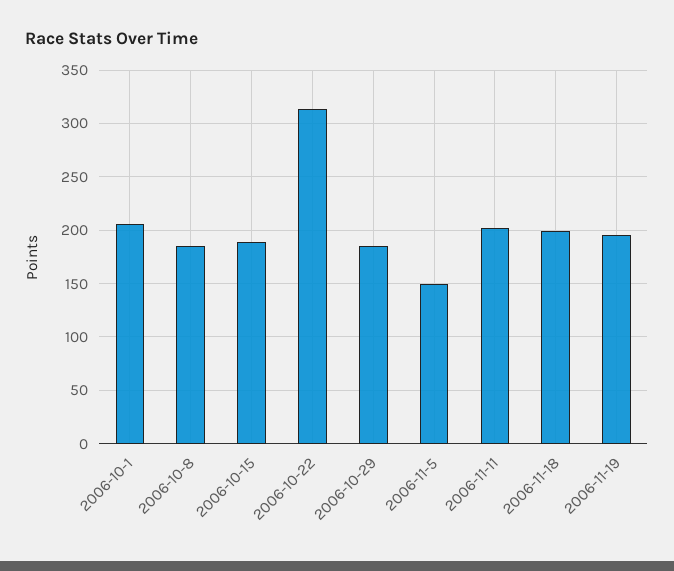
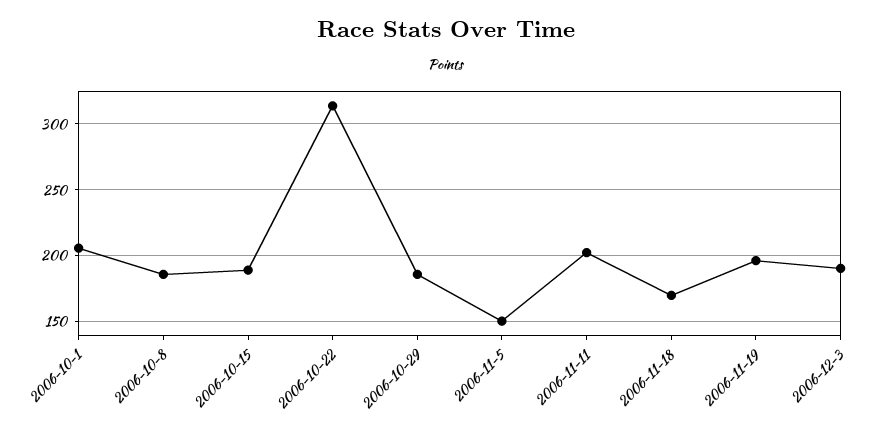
2006-11-18: 200 -> 170
2006-12-3: none -> 190

